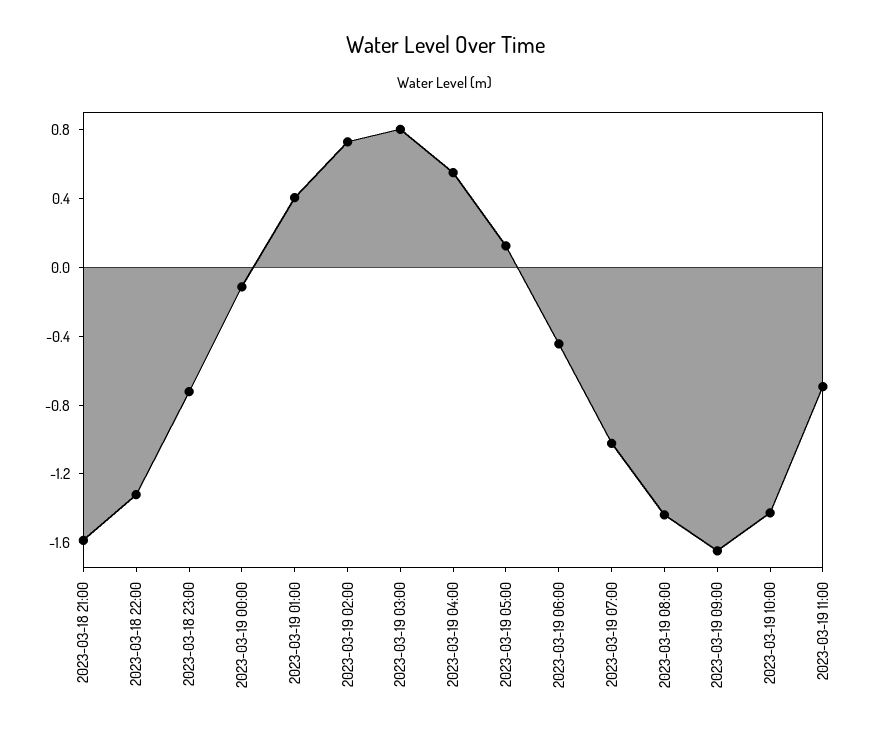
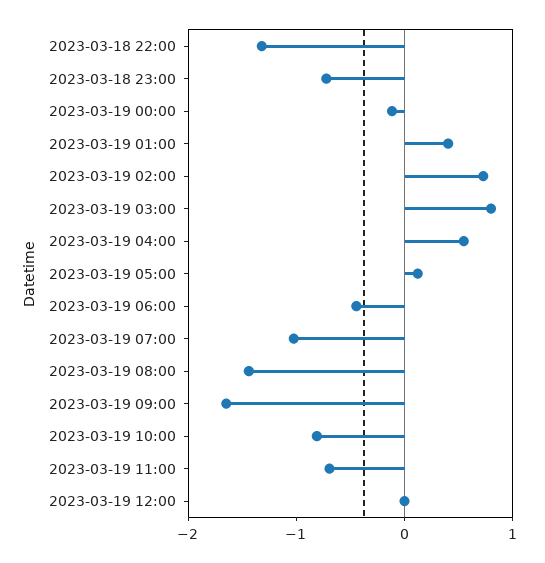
2023-03-18 21:00: -1.6 -> none
2023-03-19 10:00: -1.4 -> -0.8
2023-03-19 12:00: none -> 0

